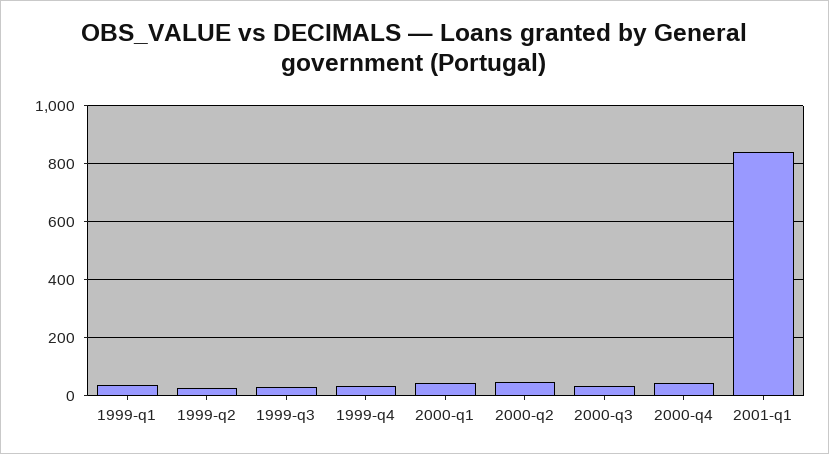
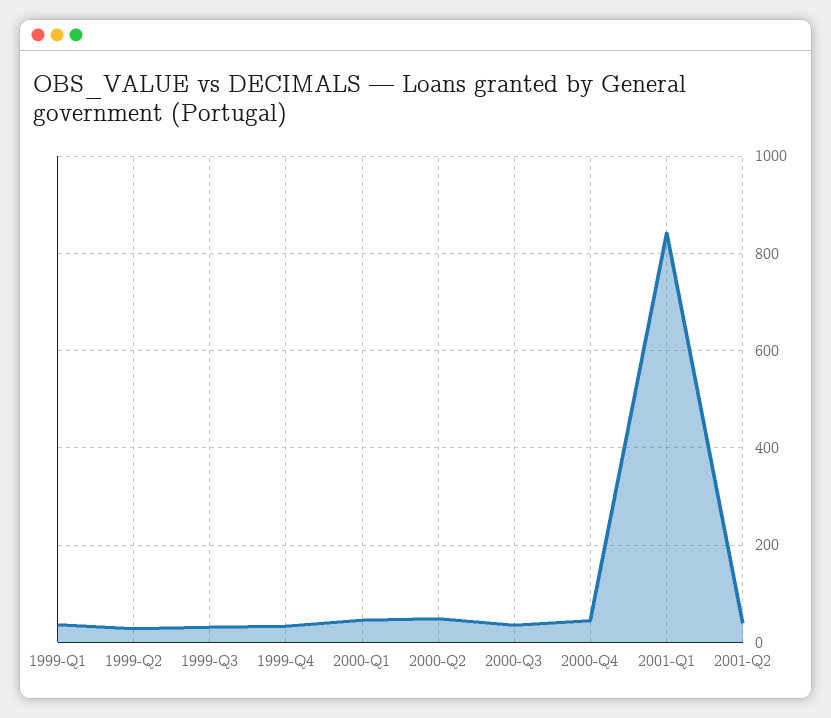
2001-Q2: none -> 40

